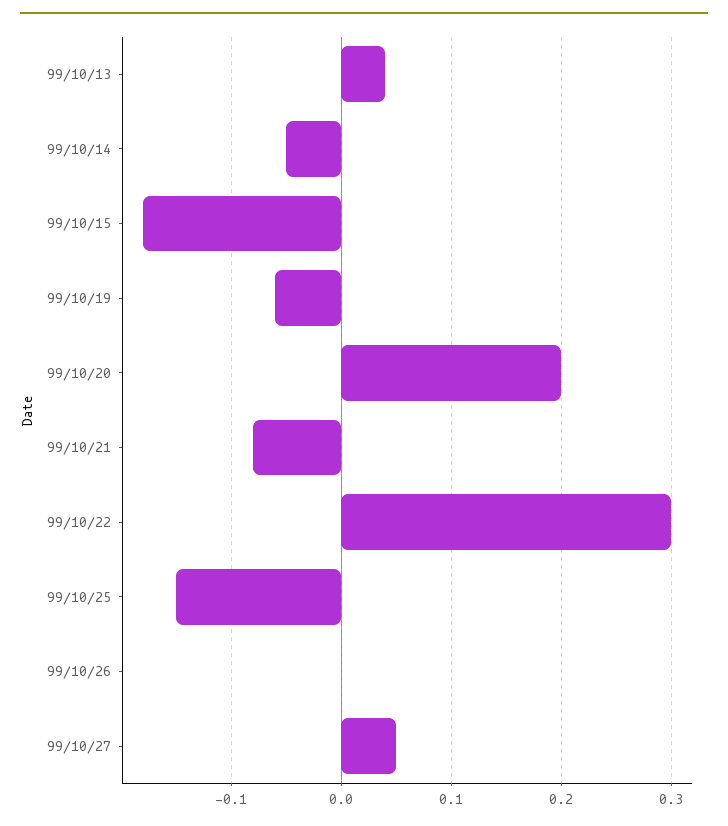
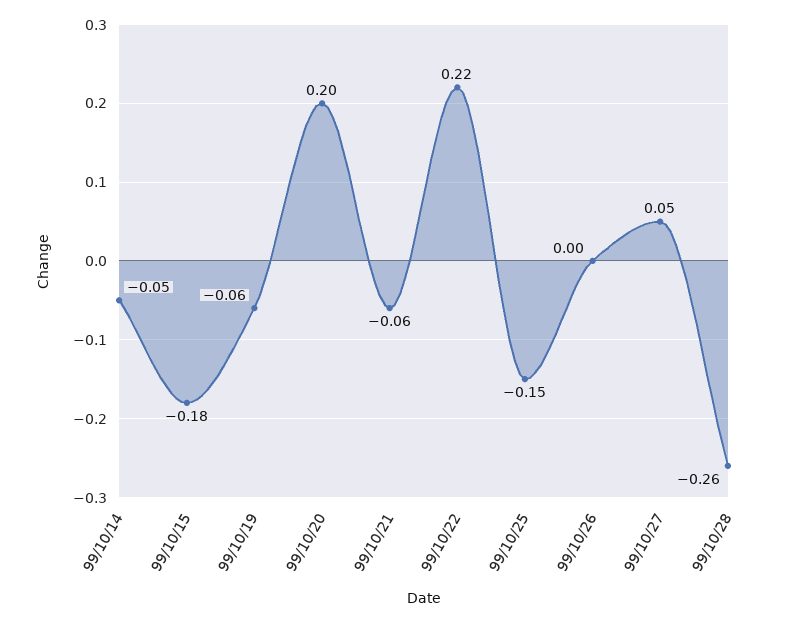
99/10/13: 0.04 -> none
99/10/21: -0.08 -> -0.06
99/10/22: 0.3 -> 0.22
99/10/28: none -> -0.26

